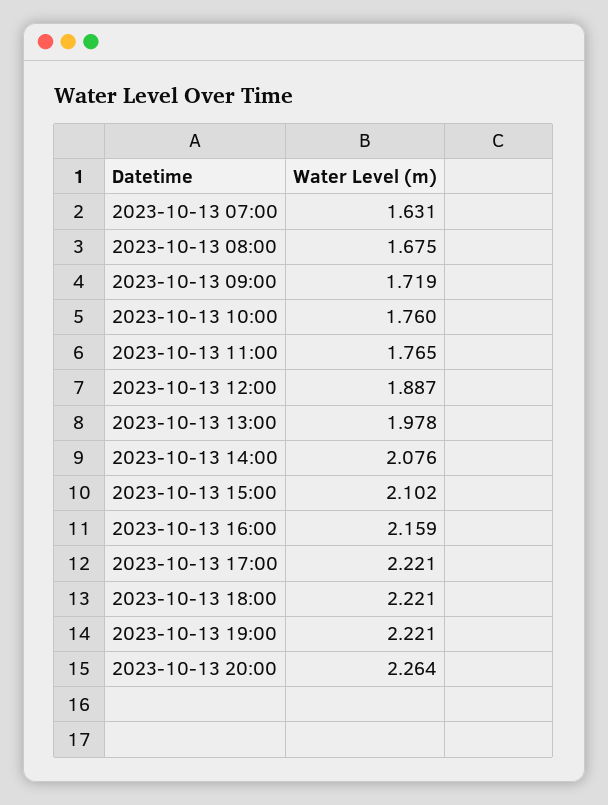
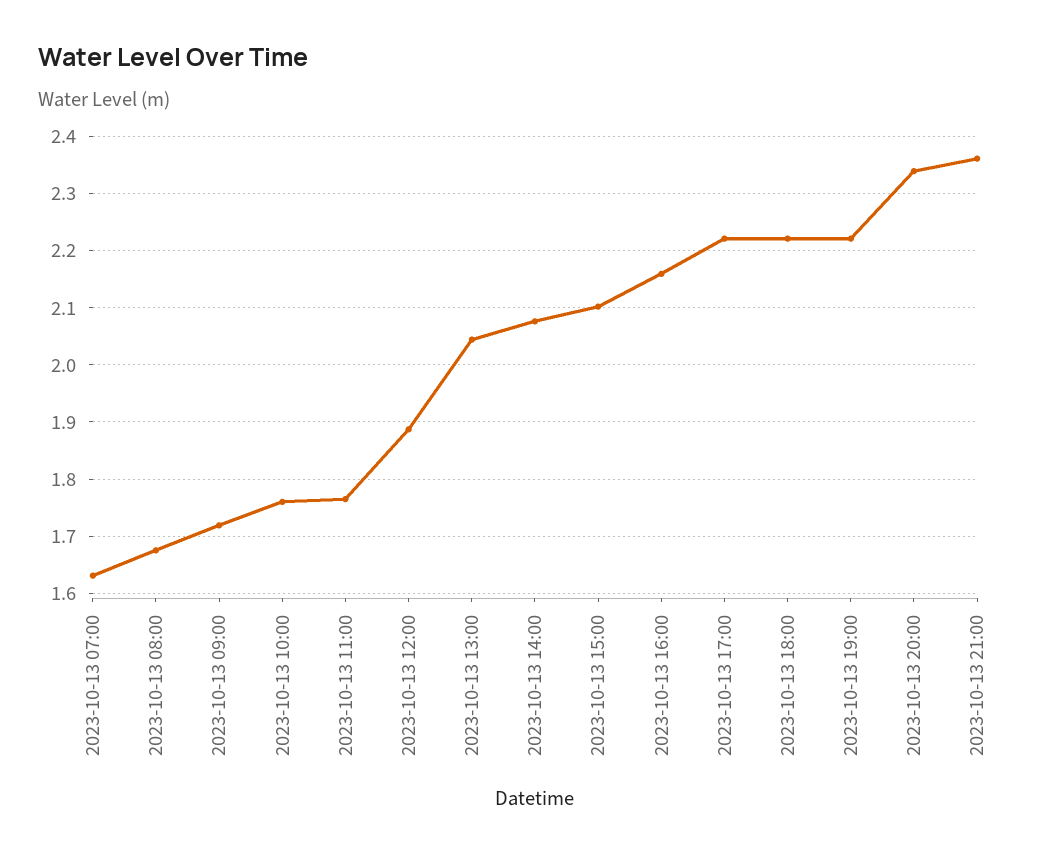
2023-10-13 13:00: 1.978 -> 2.04
2023-10-13 20:00: 2.264 -> 2.34
2023-10-13 21:00: none -> 2.36

